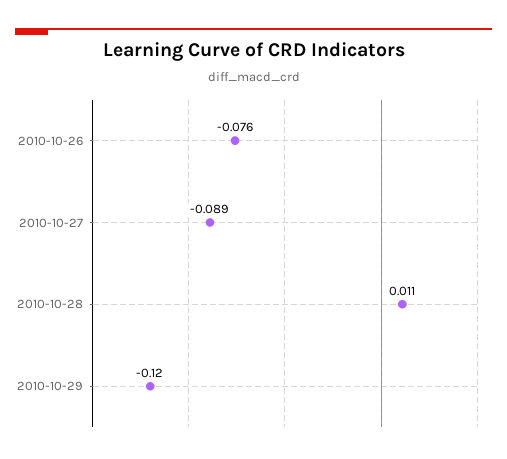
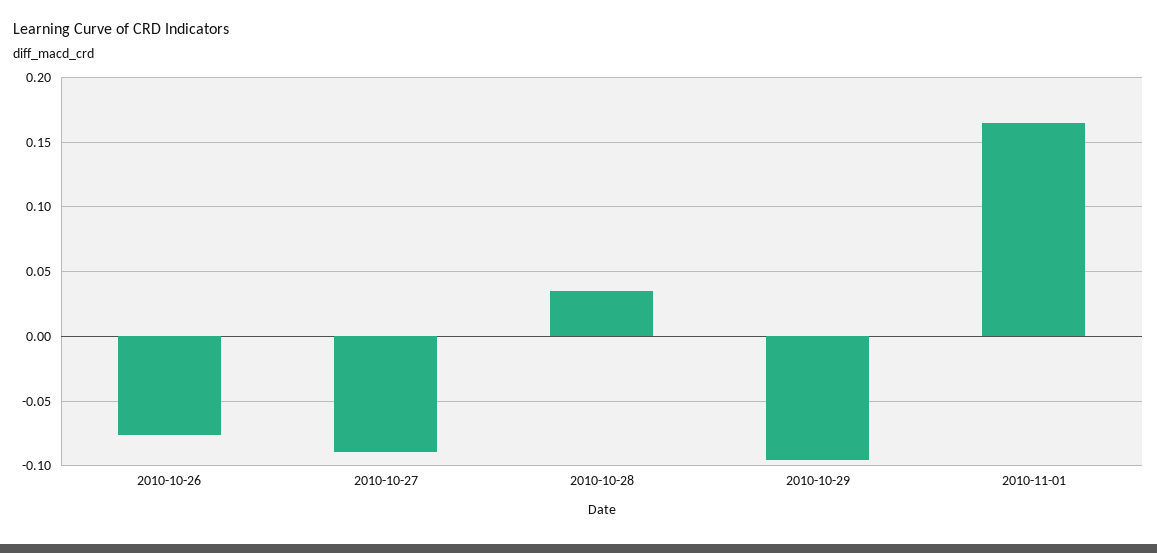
2010-10-28: 0.011 -> 0.035
2010-10-29: -0.12 -> -0.095
2010-11-01: none -> 0.165

